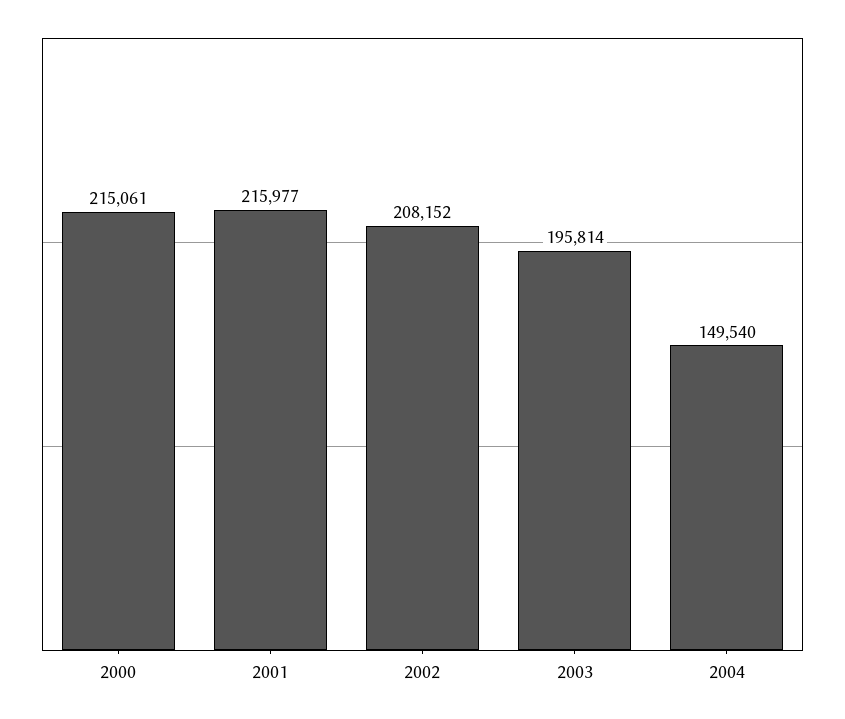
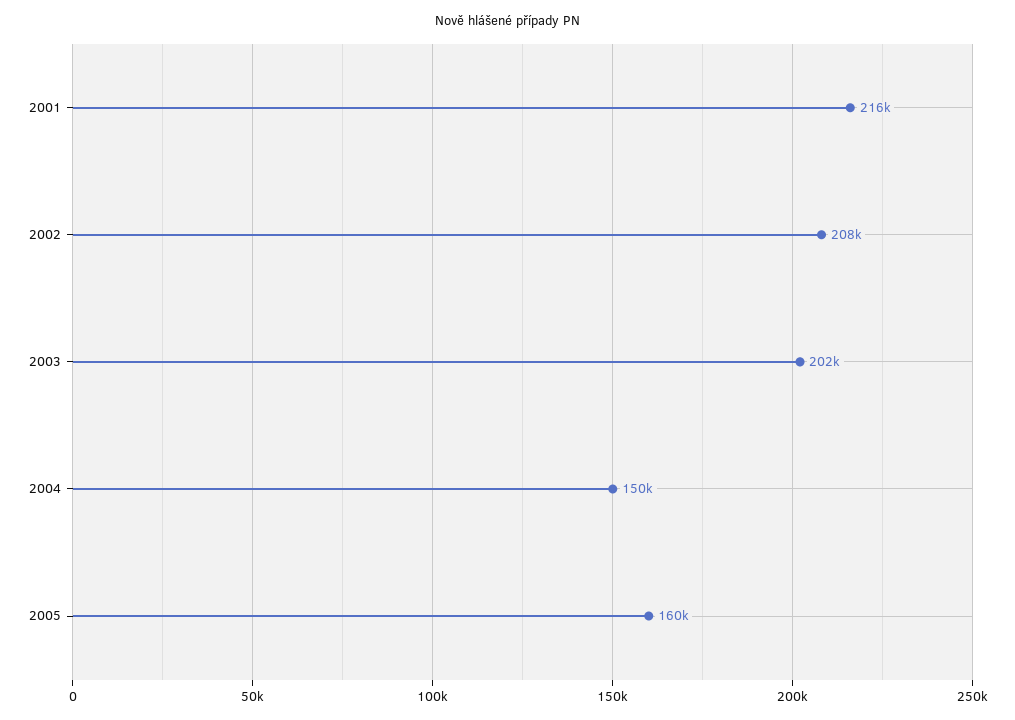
2000: 215061 -> none
2003: 195814 -> 202000
2005: none -> 160000

